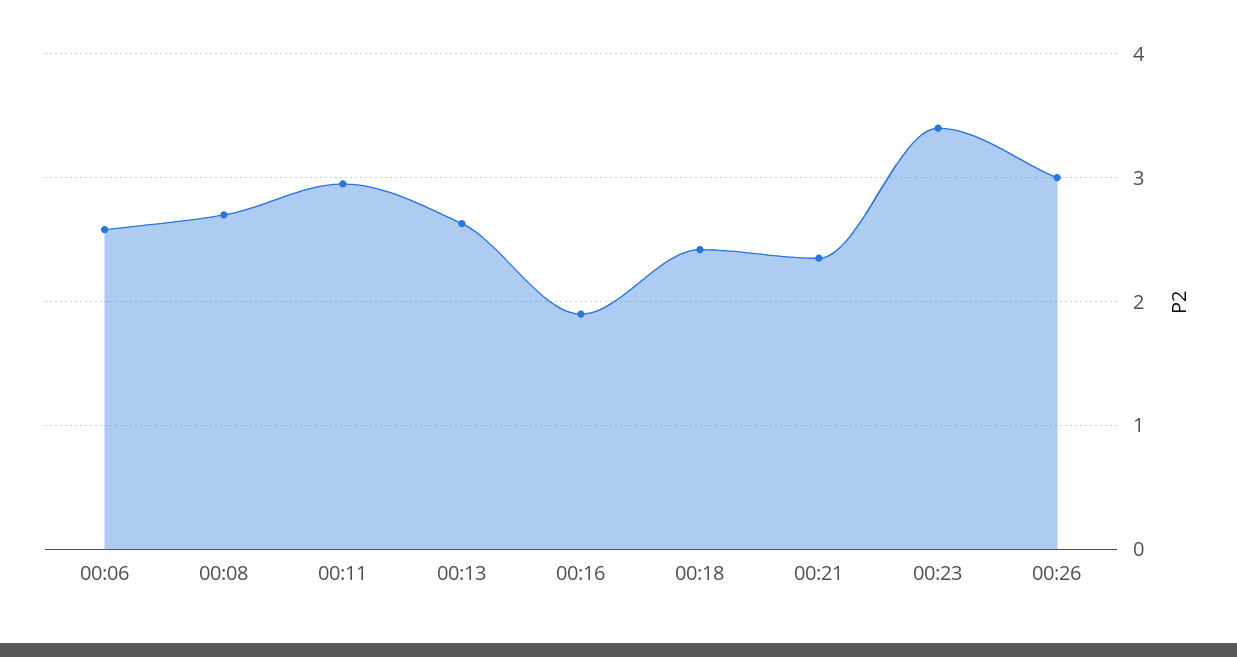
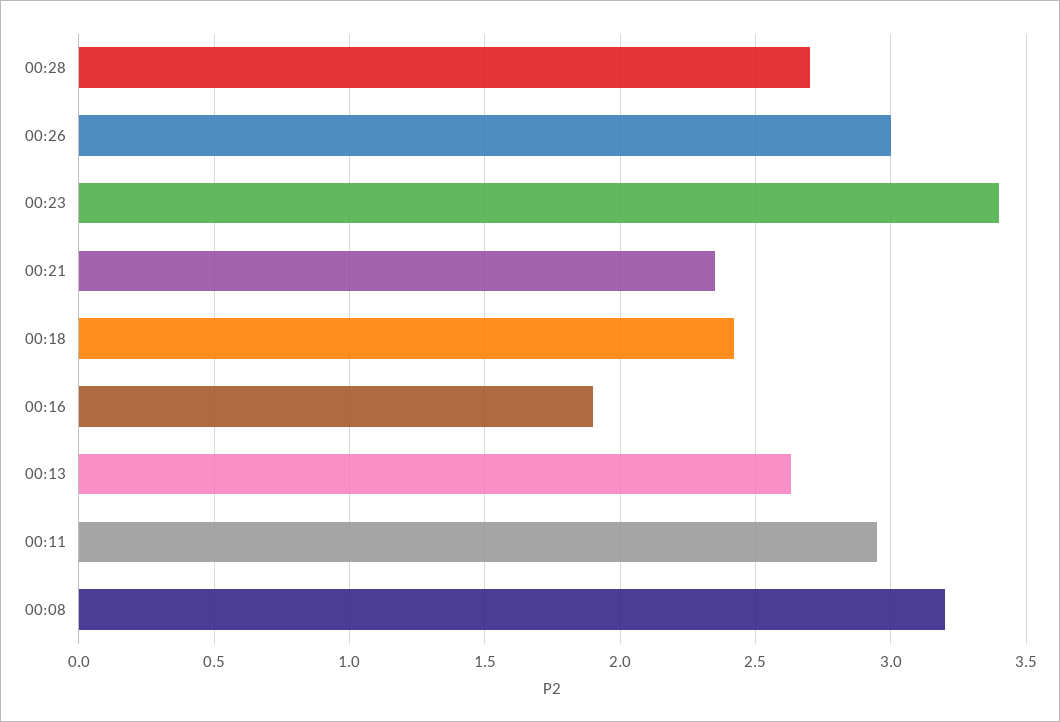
00:06: 2.6 -> none
00:08: 2.7 -> 3.2
00:28: none -> 2.7

